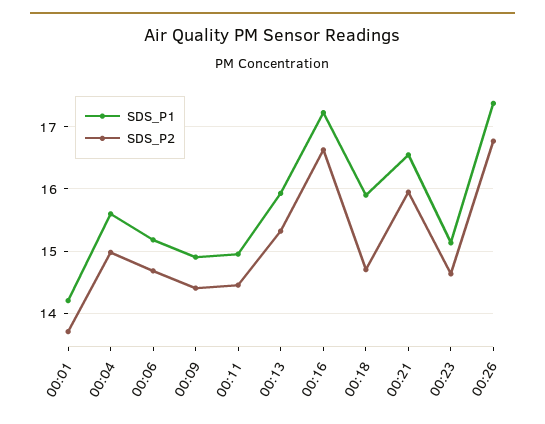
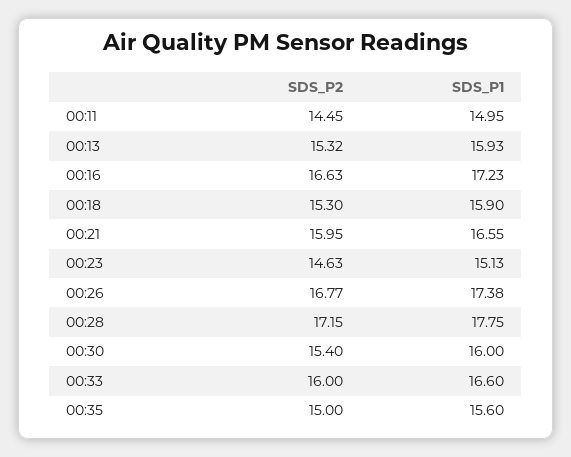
SDS_P1, 00:01: 14.2 -> none
SDS_P2, 00:01: 13.7 -> none
SDS_P1, 00:04: 15.6 -> none
SDS_P2, 00:04: 15 -> none
SDS_P1, 00:06: 15.2 -> none
SDS_P2, 00:06: 14.7 -> none
SDS_P1, 00:09: 14.9 -> none
SDS_P2, 00:09: 14.4 -> none
SDS_P2, 00:18: 14.7 -> 15.3
SDS_P2, 00:28: none -> 17.15
SDS_P1, 00:28: none -> 17.75
SDS_P2, 00:30: none -> 15.4
SDS_P1, 00:30: none -> 16
SDS_P2, 00:33: none -> 16
SDS_P1, 00:33: none -> 16.6
SDS_P2, 00:35: none -> 15
SDS_P1, 00:35: none -> 15.6

